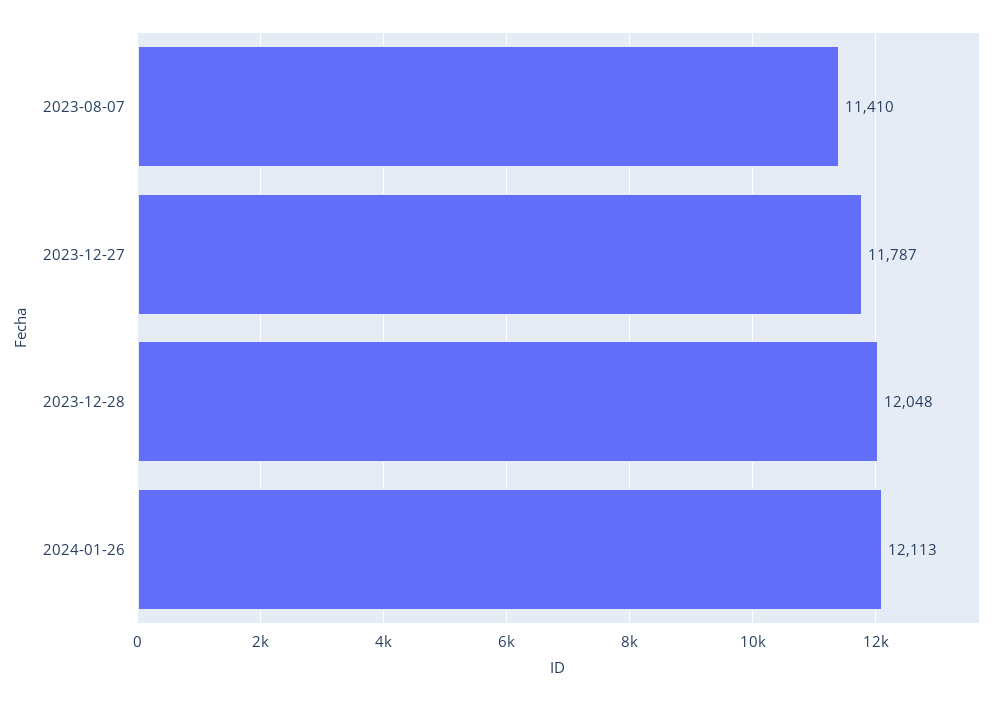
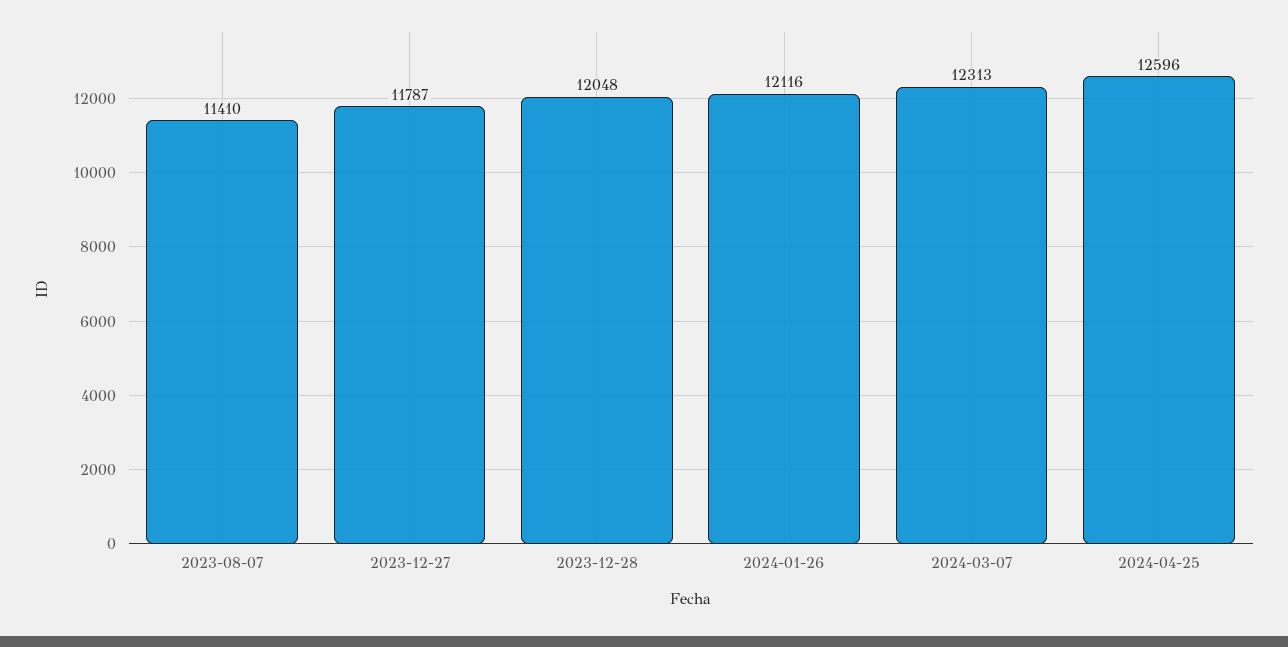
2024-01-26: 12113 -> 12116
2024-03-07: none -> 12313
2024-04-25: none -> 12596

